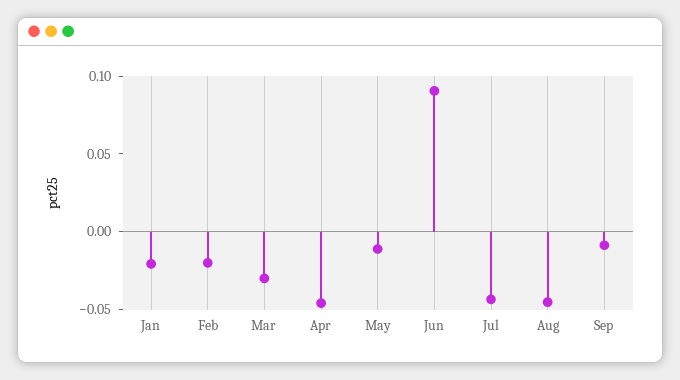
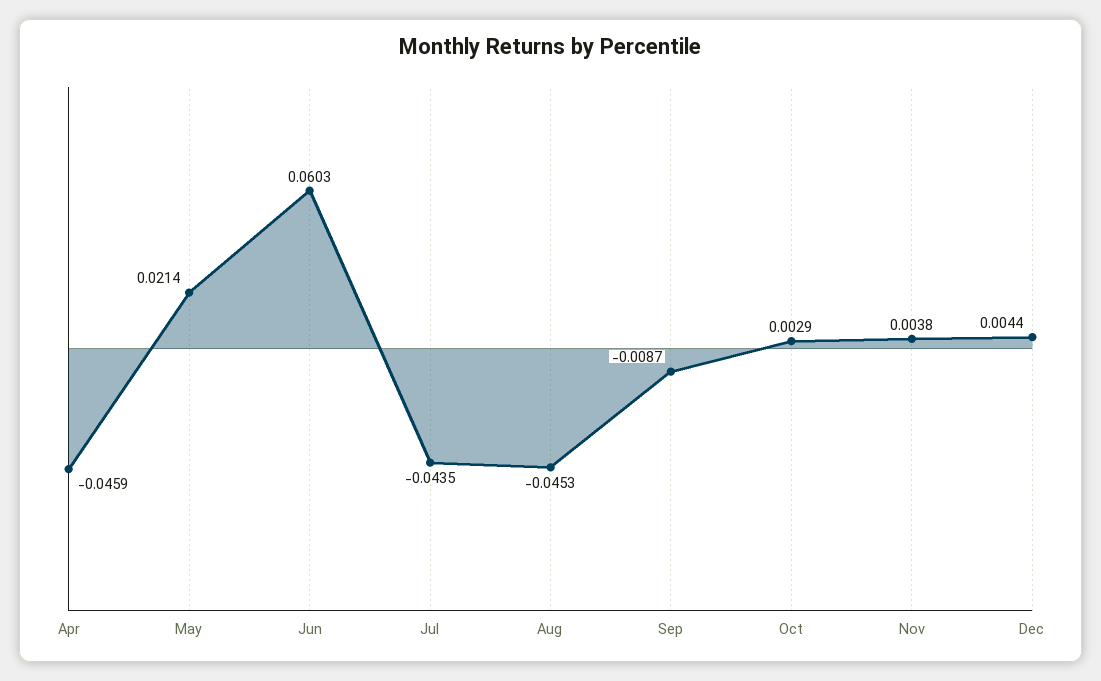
Jan: -0.02 -> none
Feb: -0.02 -> none
Mar: -0.03 -> none
May: -0.01 -> 0.0214
Jun: 0.09 -> 0.0603
Oct: none -> 0.0029
Nov: none -> 0.0038
Dec: none -> 0.0044

